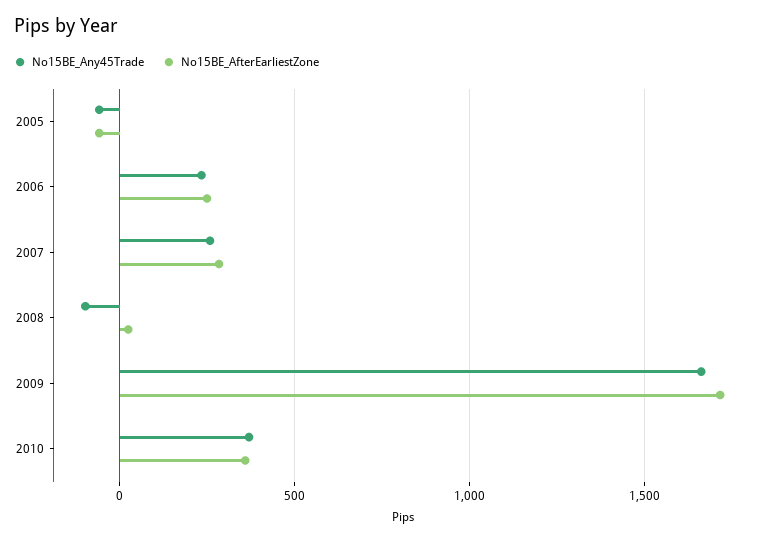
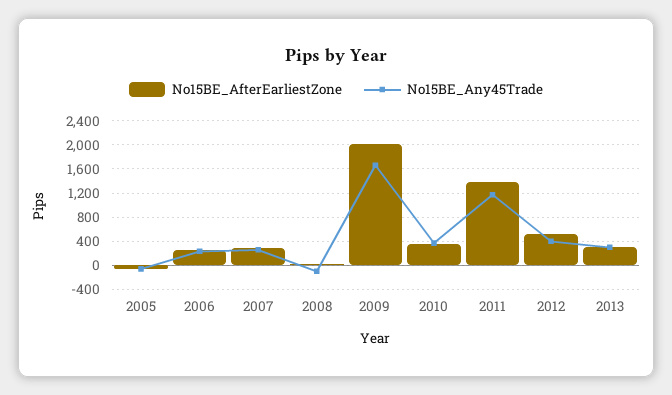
No15BE_AfterEarliestZone, 2009: 1700 -> 2000
No15BE_AfterEarliestZone, 2011: none -> 1400
No15BE_Any45Trade, 2011: none -> 1200
No15BE_AfterEarliestZone, 2012: none -> 500
No15BE_Any45Trade, 2012: none -> 400
No15BE_AfterEarliestZone, 2013: none -> 300
No15BE_Any45Trade, 2013: none -> 300

